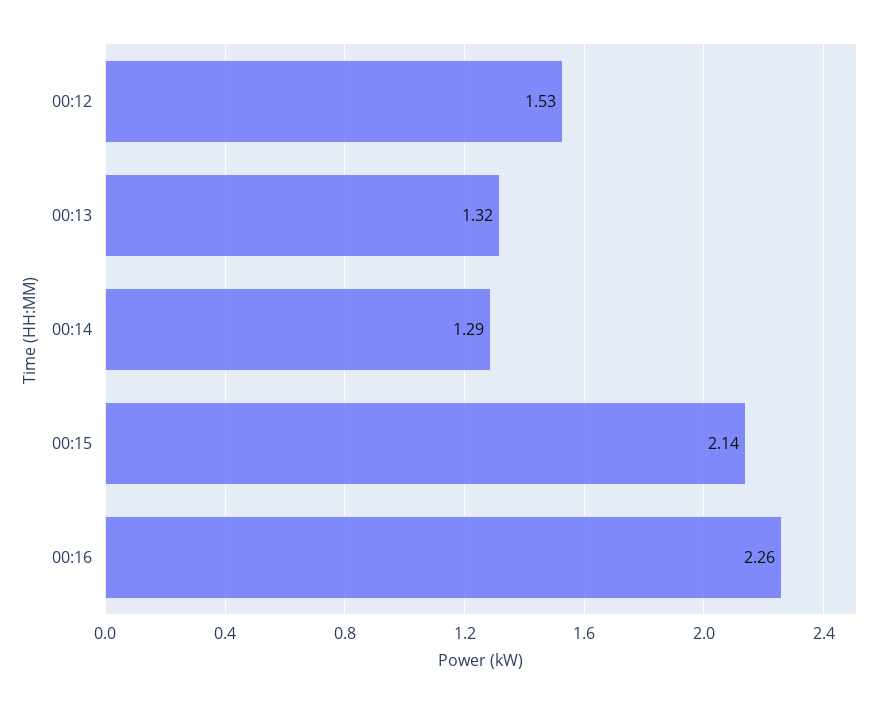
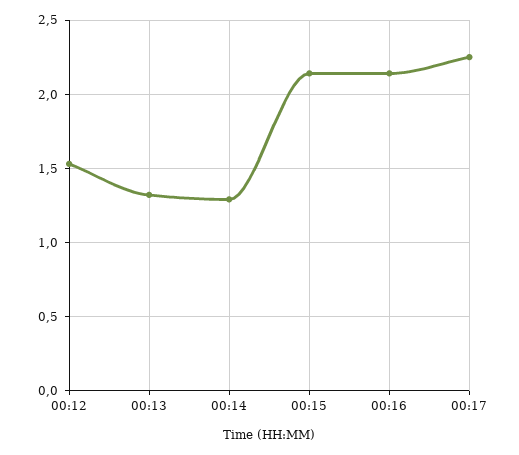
00:16: 2.26 -> 2.15
00:17: none -> 2.25

